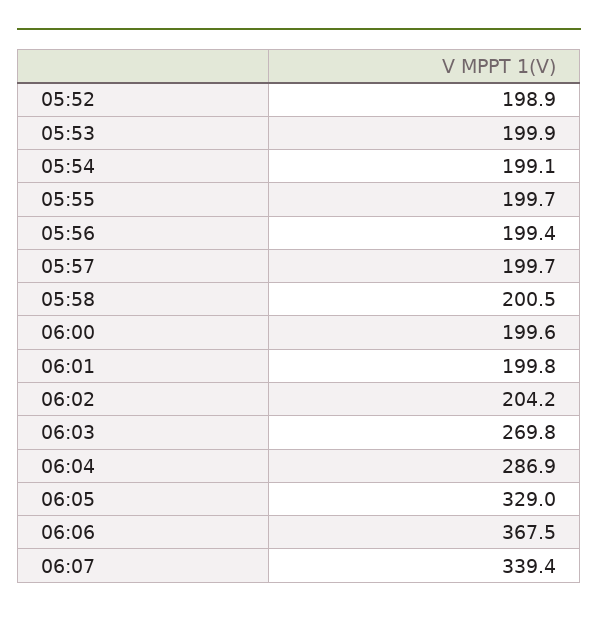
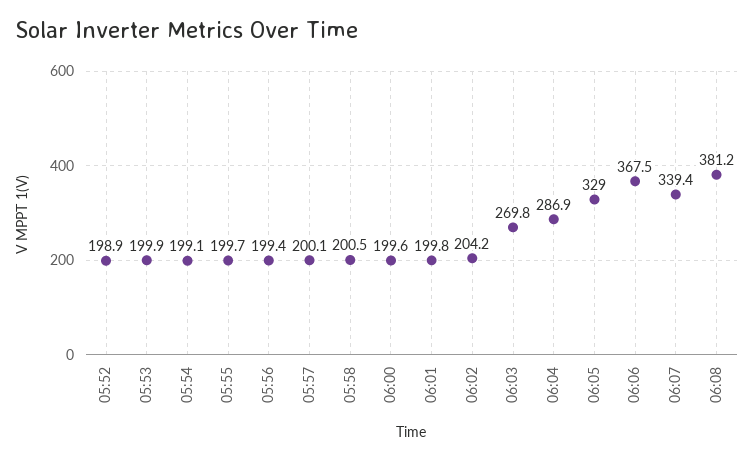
05:57: 199.7 -> 200.1
06:08: none -> 381.2

